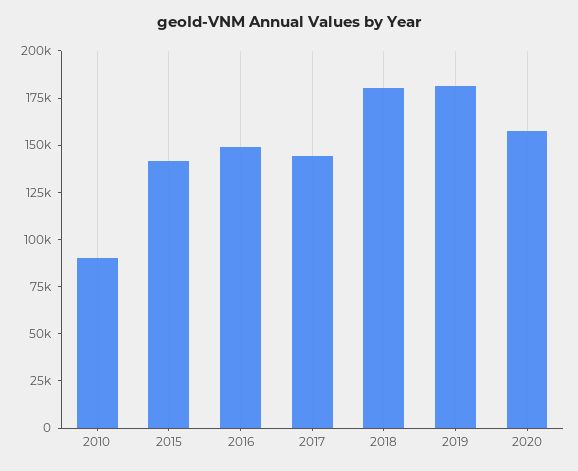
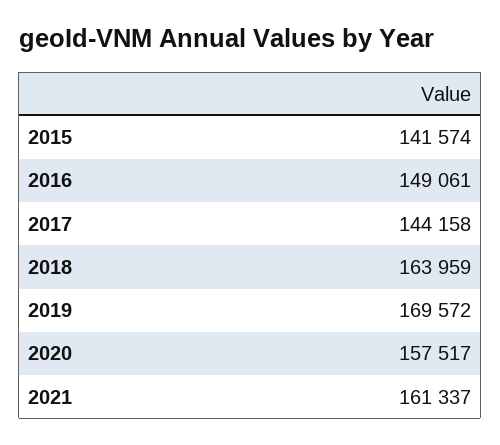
2010: 90000 -> none
2018: 180000 -> 163959
2019: 180000 -> 169572
2021: none -> 161337

